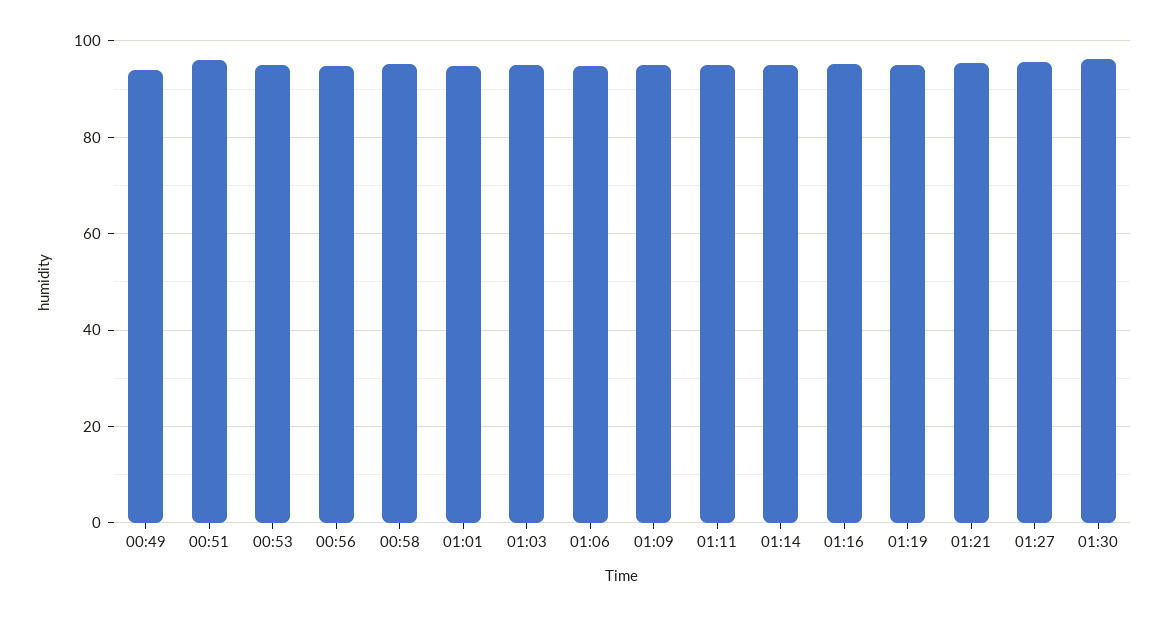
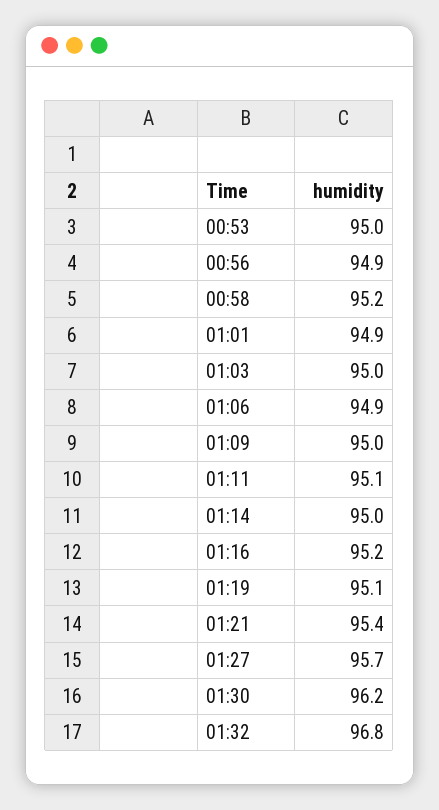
00:49: 94 -> none
00:51: 96 -> none
01:32: none -> 96.8

